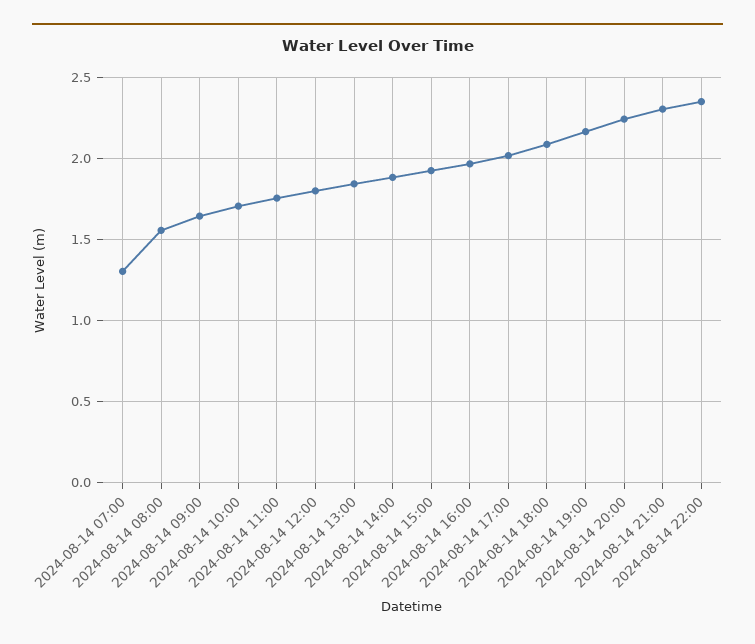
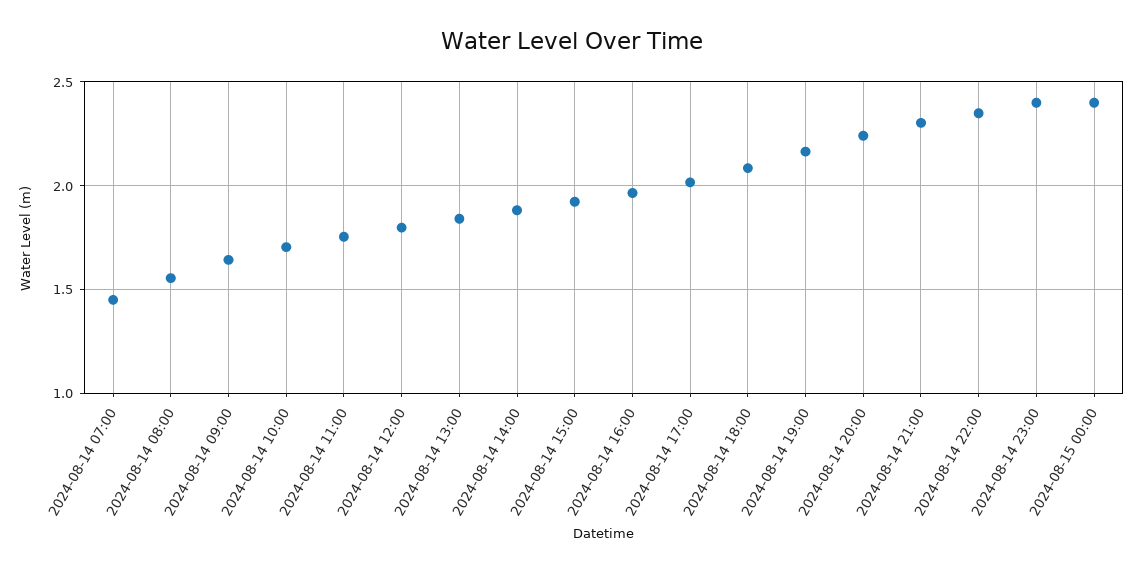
2024-08-14 07:00: 1.3 -> 1.45
2024-08-14 23:00: none -> 2.4
2024-08-15 00:00: none -> 2.4

